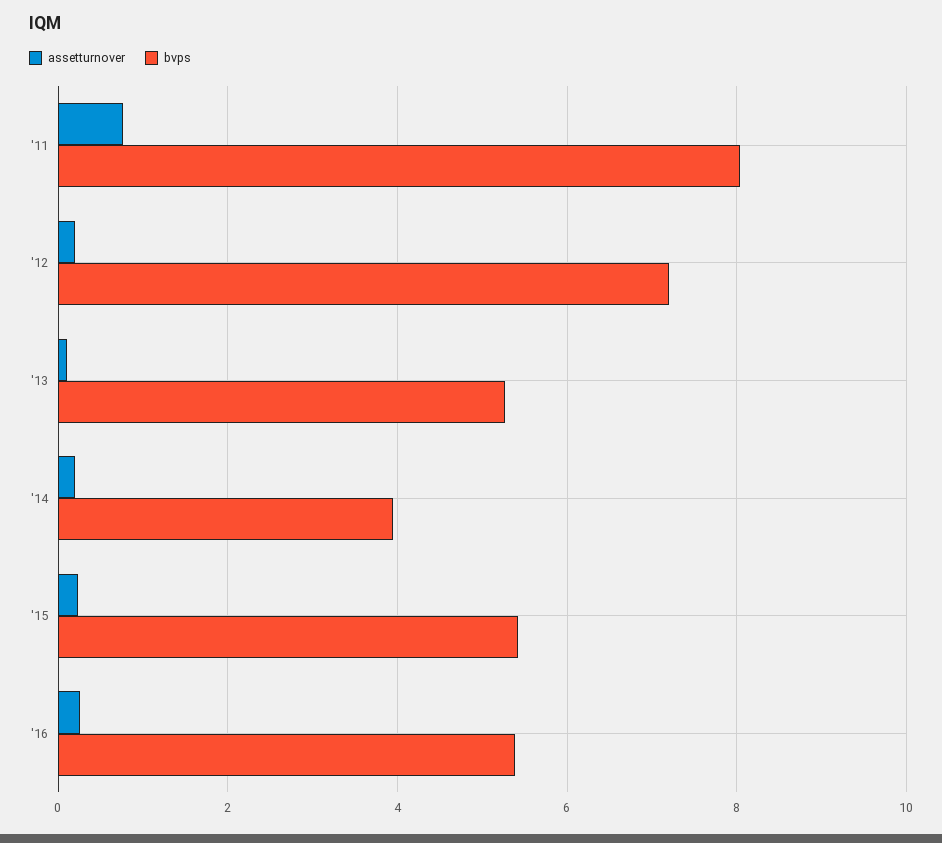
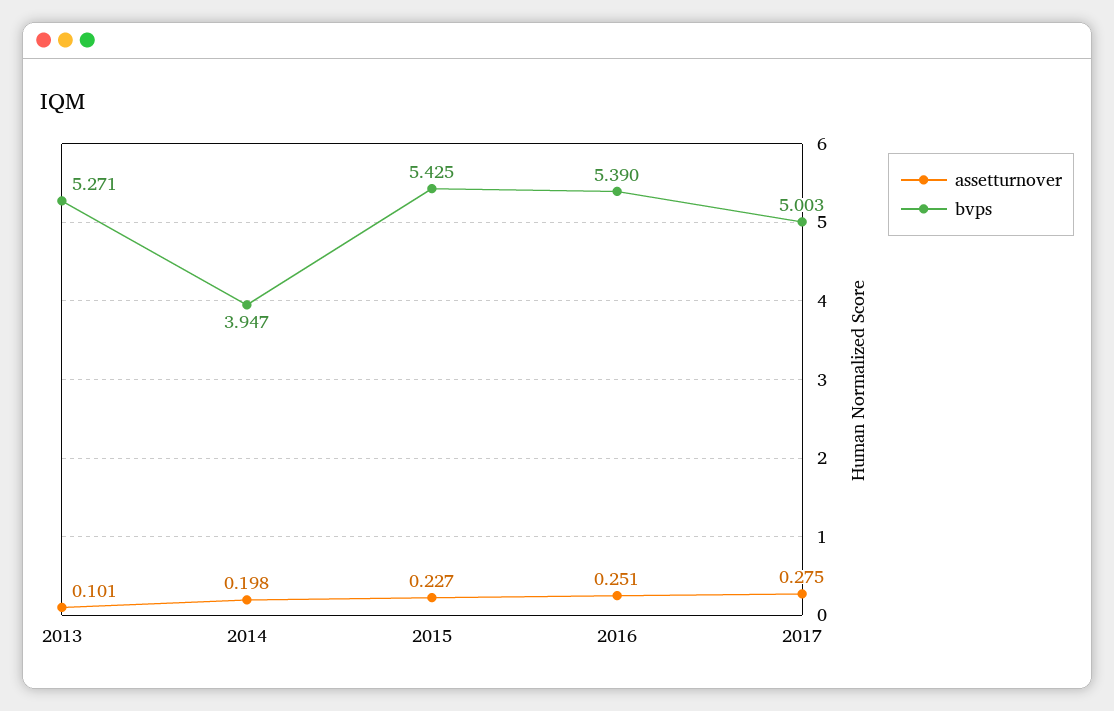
assetturnover, '11: 0.8 -> none
bvps, '11: 8 -> none
assetturnover, '12: 0.2 -> none
bvps, '12: 7.2 -> none
assetturnover, 2017: none -> 0.275
bvps, 2017: none -> 5.003

